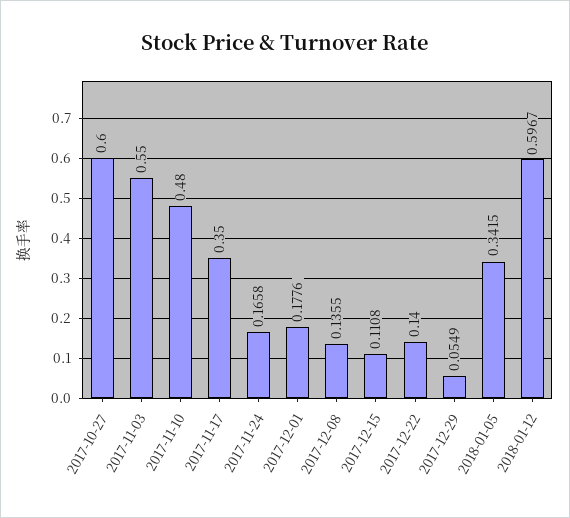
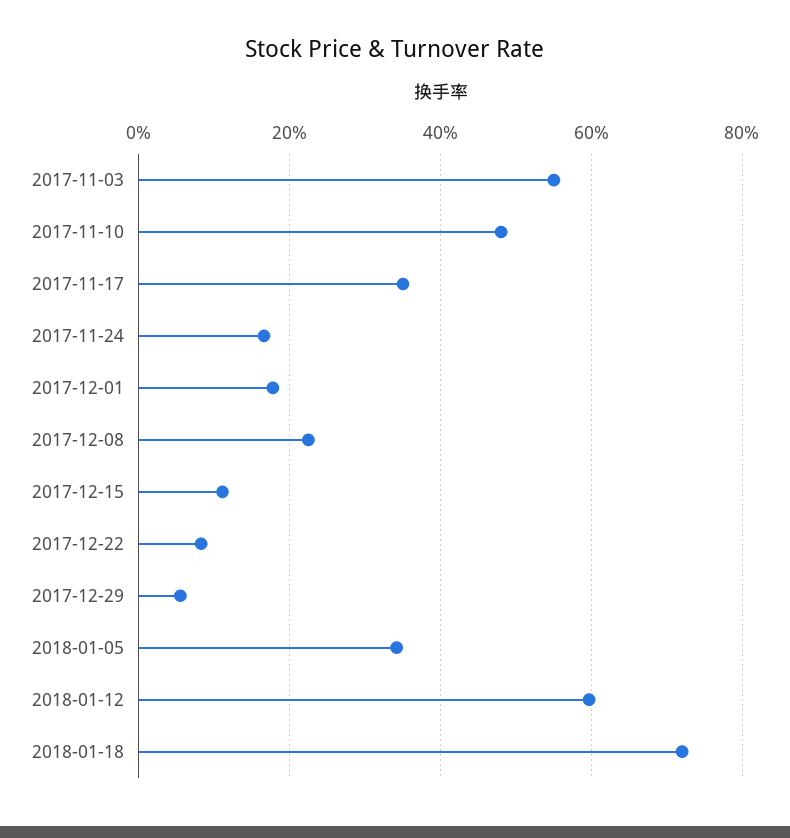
2017-10-27: 0.6 -> none
2017-12-08: 0.1355 -> 0.22
2017-12-22: 0.14 -> 0.08
2018-01-18: none -> 0.72

